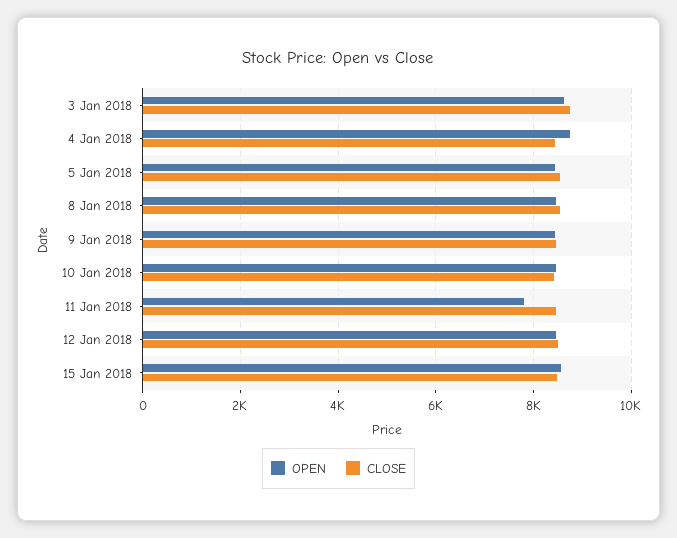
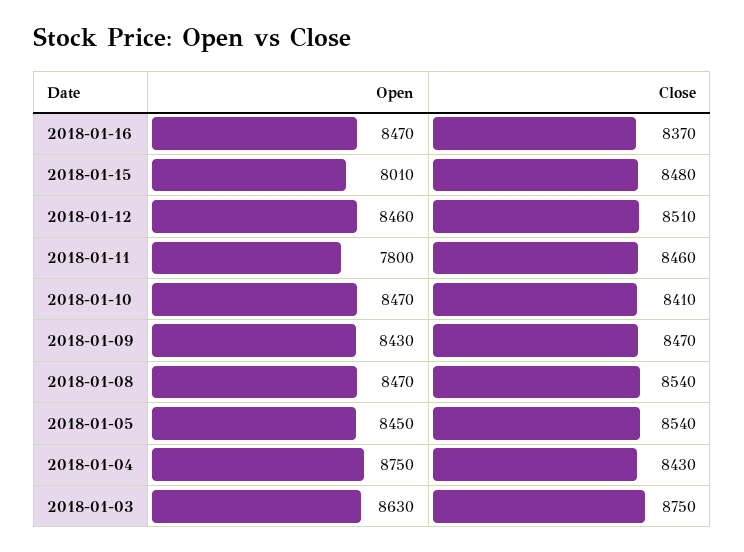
OPEN, 15 Jan 2018: 8600 -> 8010
OPEN, 2018-01-16: none -> 8470
CLOSE, 2018-01-16: none -> 8370

